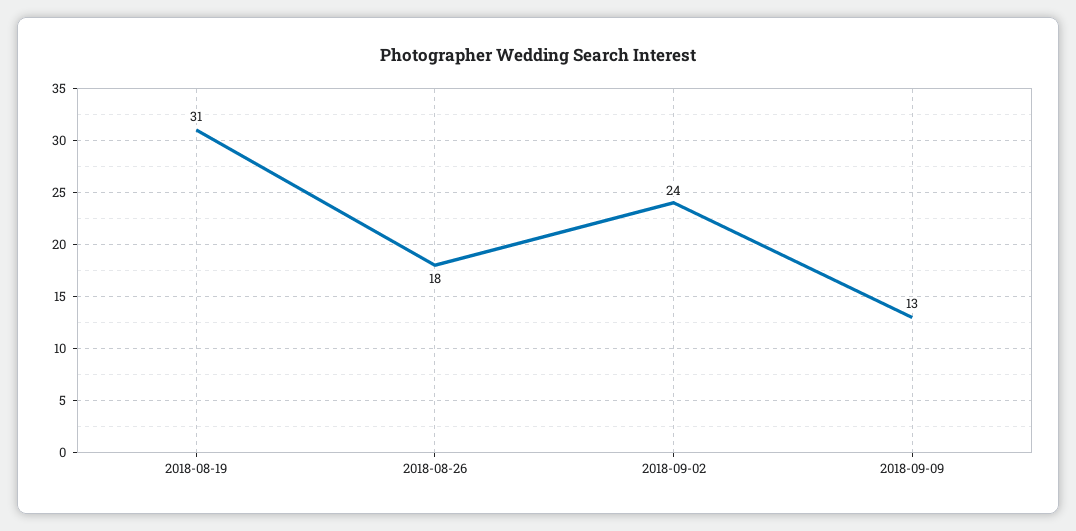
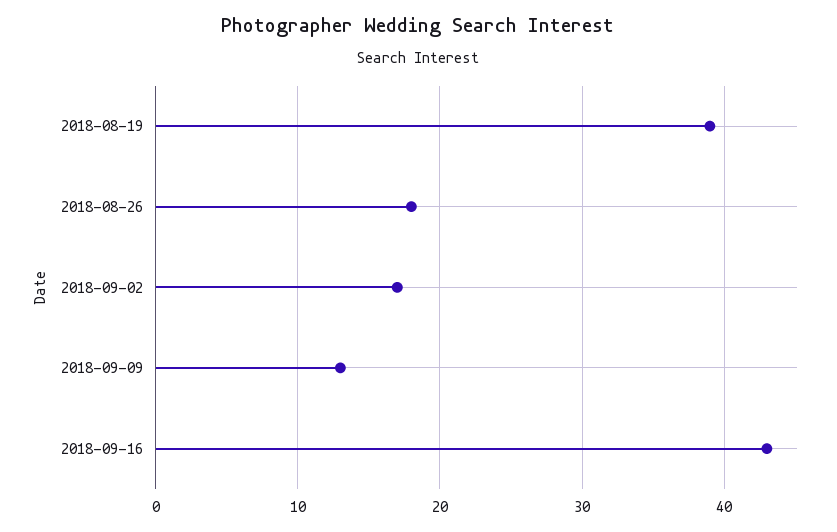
2018-08-19: 31 -> 39
2018-09-02: 24 -> 17
2018-09-16: none -> 43

